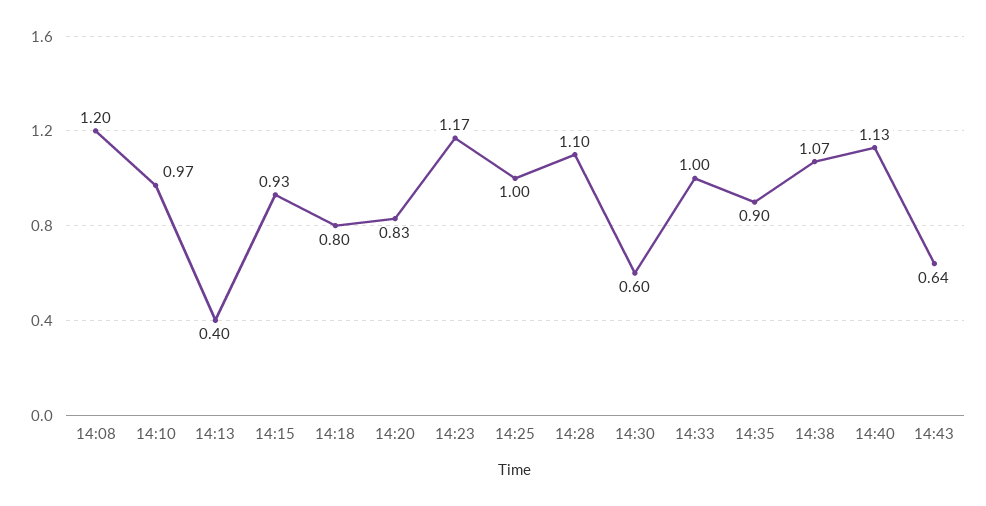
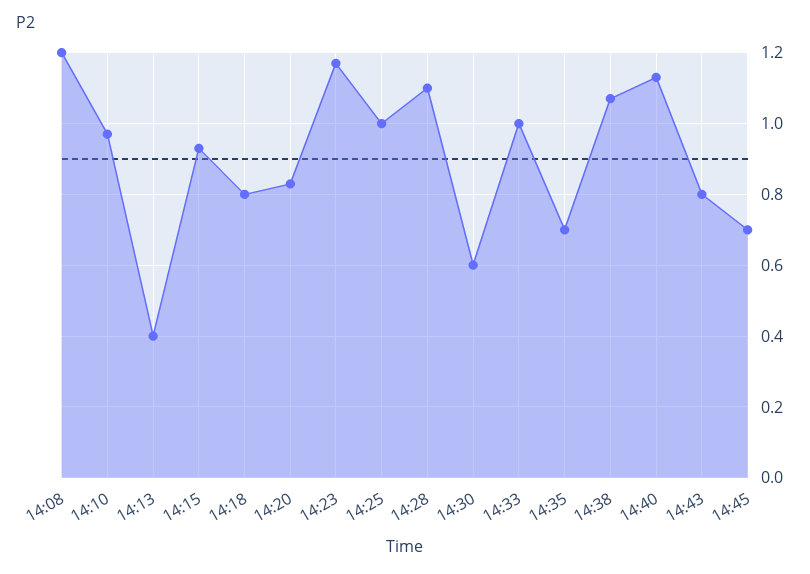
14:35: 0.9 -> 0.7
14:43: 0.64 -> 0.8
14:45: none -> 0.7

